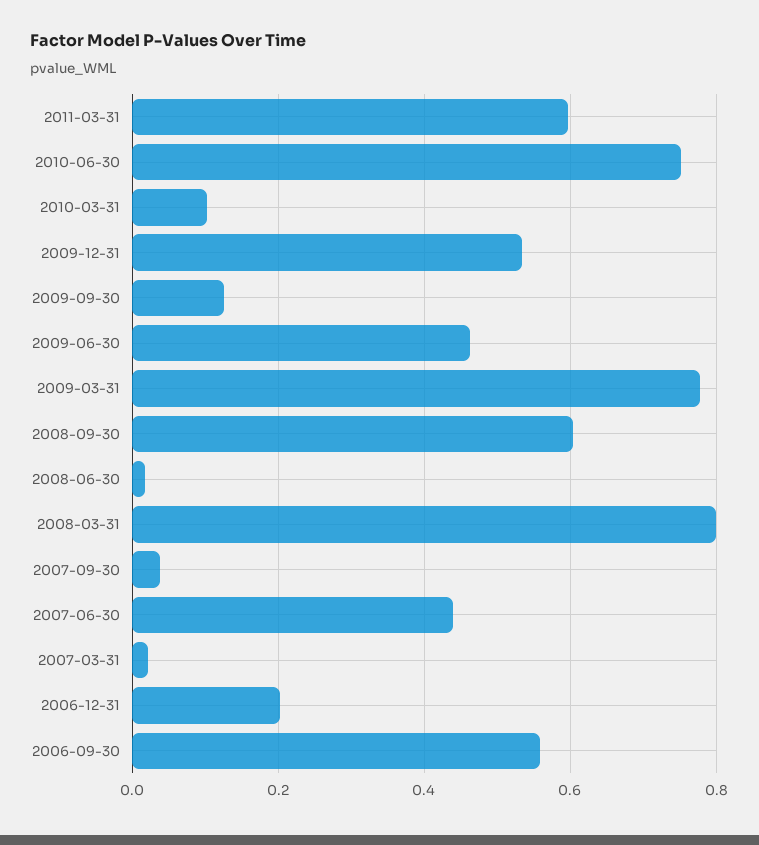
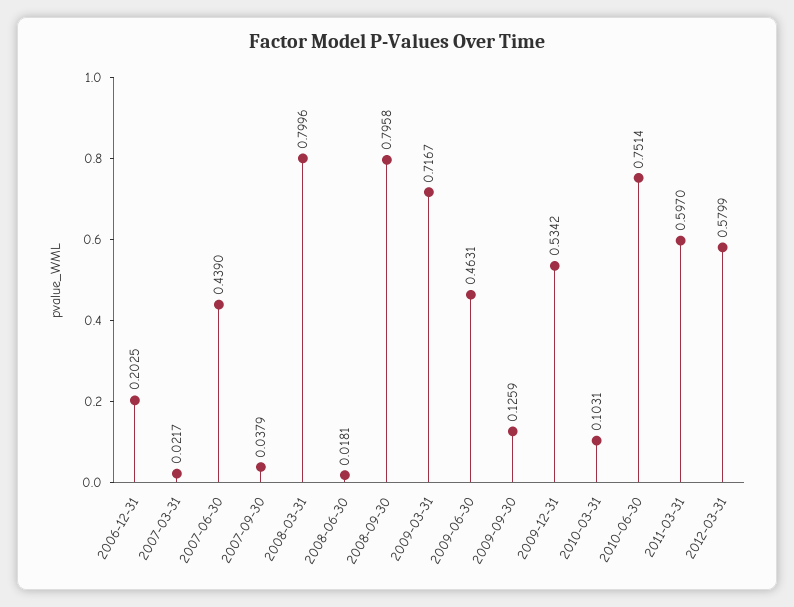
2009-03-31: 0.78 -> 0.7167
2008-09-30: 0.6 -> 0.7958
2006-09-30: 0.56 -> none
2012-03-31: none -> 0.5799

